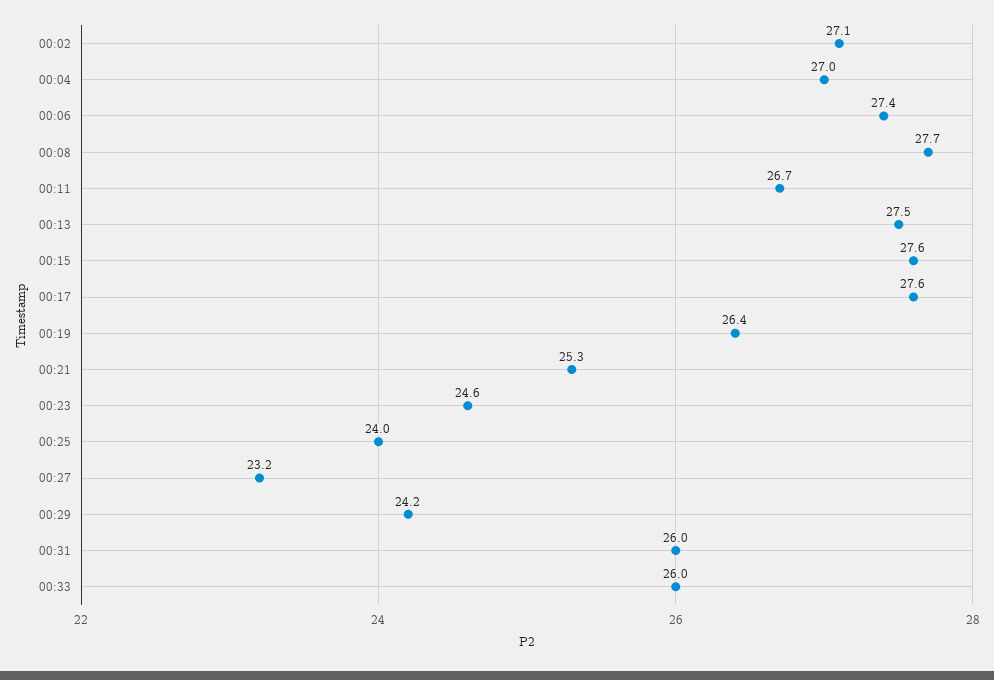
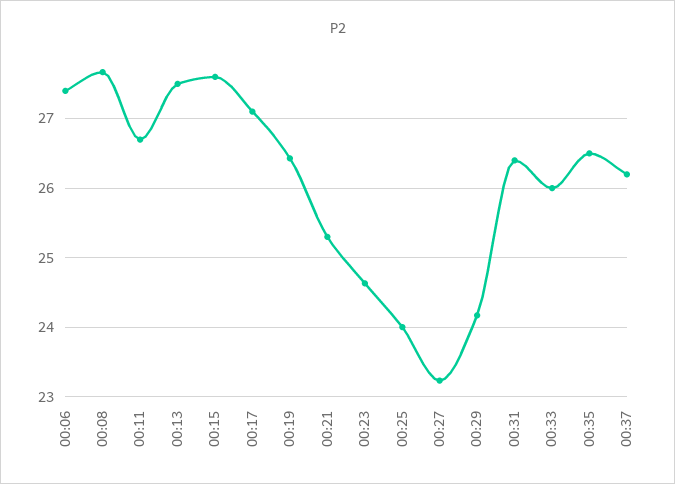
00:02: 27.1 -> none
00:04: 27 -> none
00:17: 27.6 -> 27.1
00:31: 26 -> 26.4
00:35: none -> 26.5
00:37: none -> 26.2

